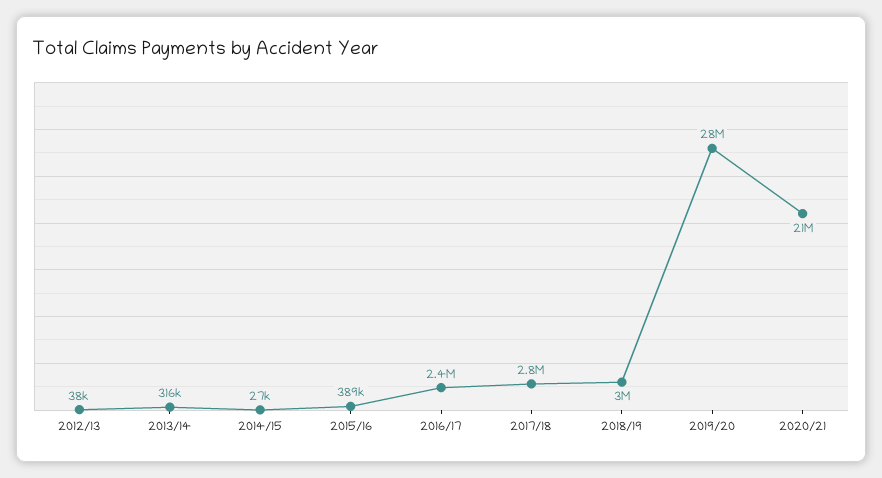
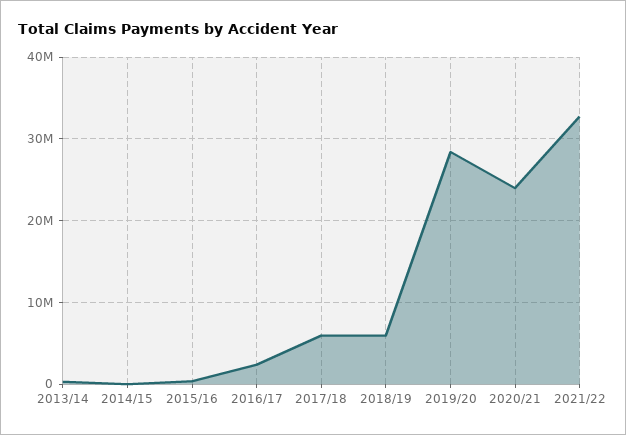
2012/13: 38000 -> none
2017/18: 2800000 -> 6000000
2018/19: 3000000 -> 6000000
2020/21: 21000000 -> 24000000
2021/22: none -> 33000000

